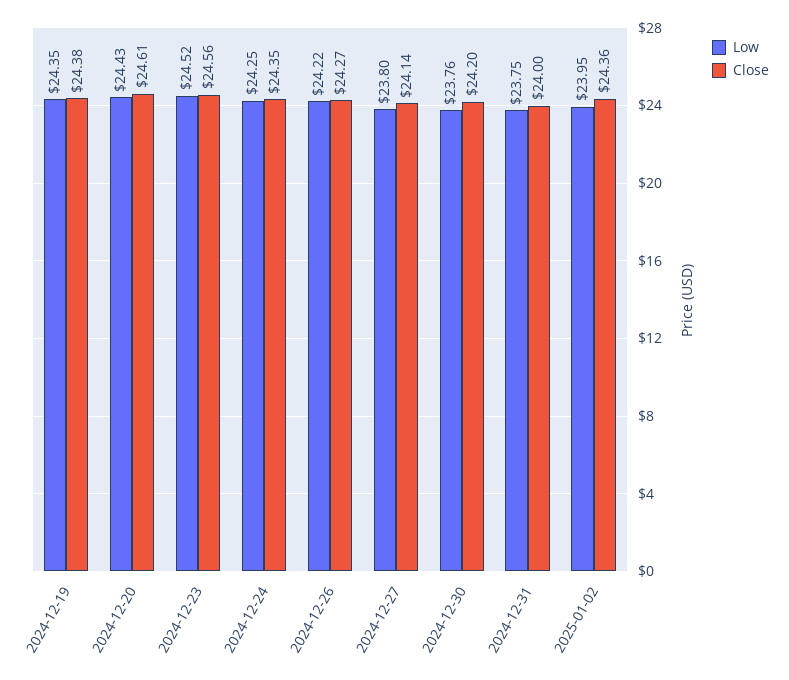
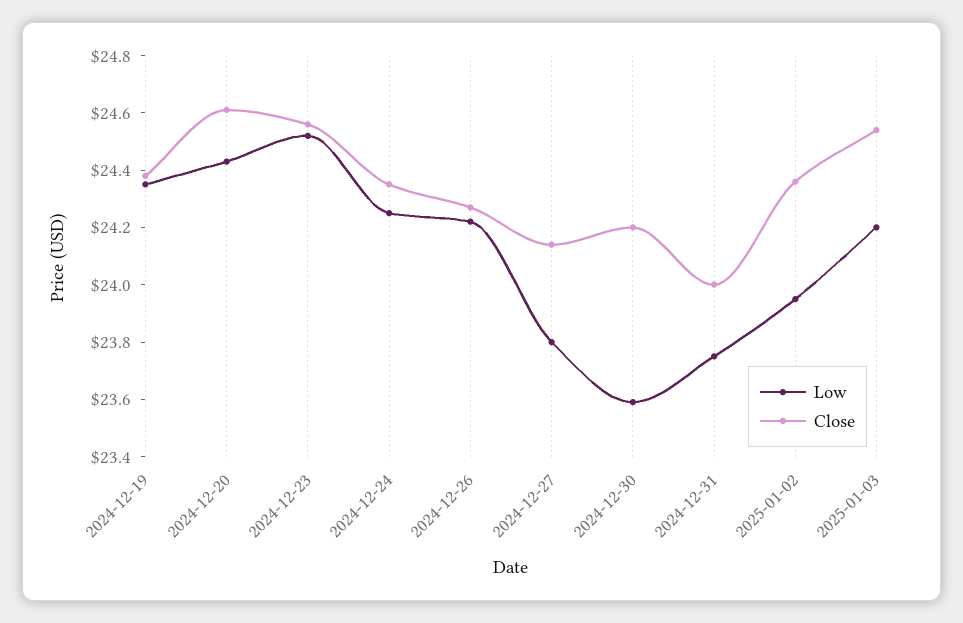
Low, 2024-12-30: 23.76 -> 23.6
Low, 2025-01-03: none -> 24.2
Close, 2025-01-03: none -> 24.55

